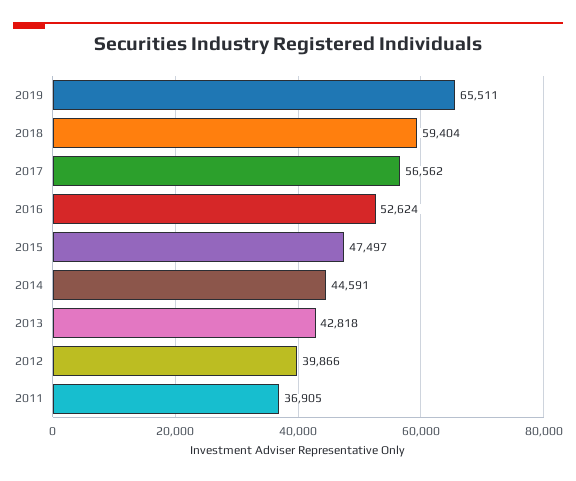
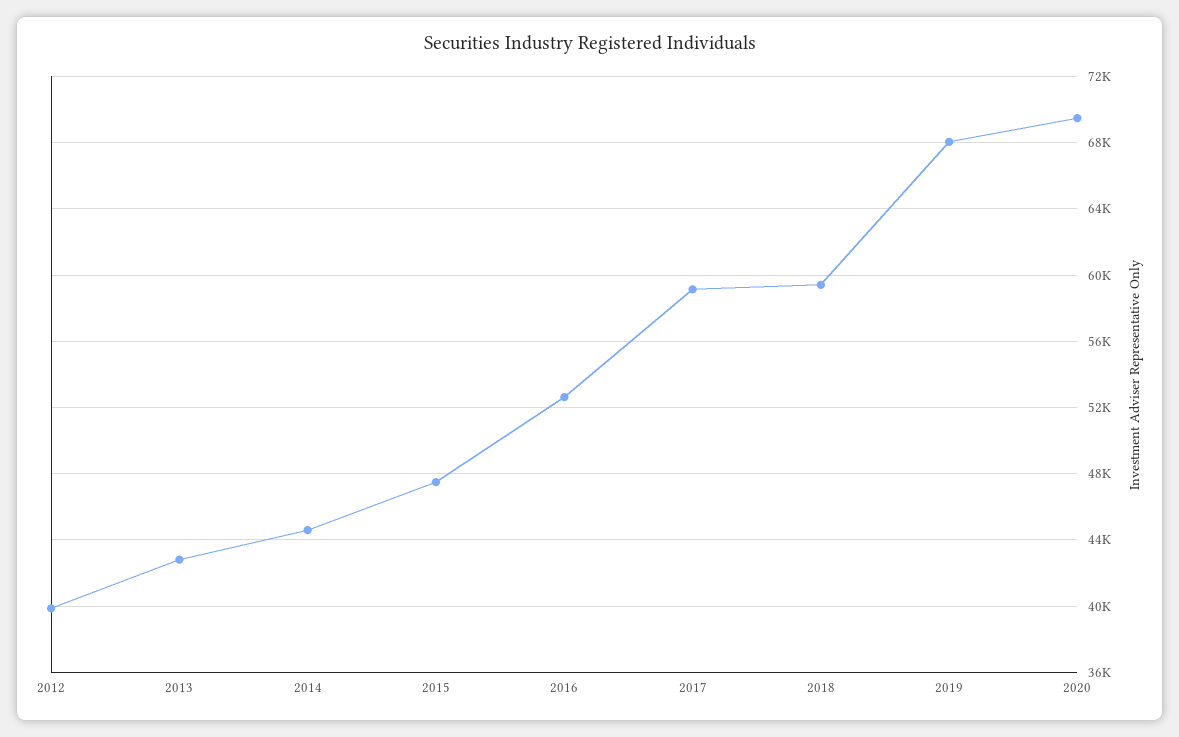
2019: 65511 -> 68000
2017: 56562 -> 59000
2011: 36905 -> none
2020: none -> 69500

